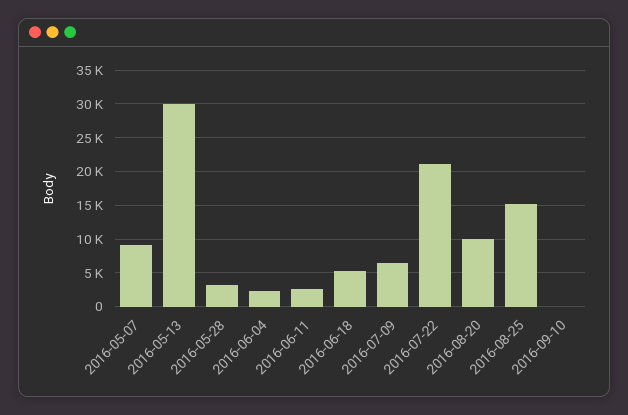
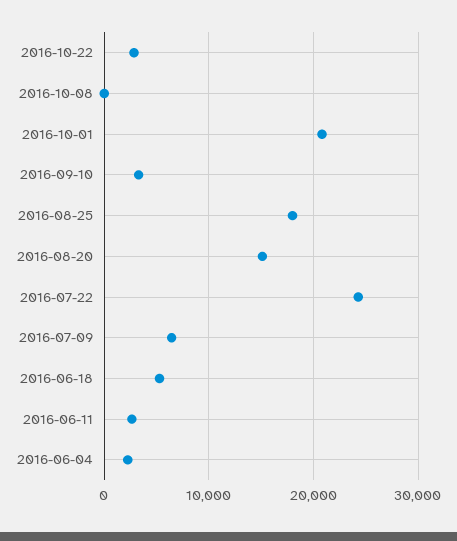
2016-05-07: 9000 -> none
2016-05-13: 30000 -> none
2016-05-28: 3000 -> none
2016-07-22: 21000 -> 24000
2016-08-20: 10000 -> 15000
2016-08-25: 15000 -> 18000
2016-09-10: 0 -> 3000
2016-10-22: none -> 3000
2016-10-08: none -> 0
2016-10-01: none -> 21000

